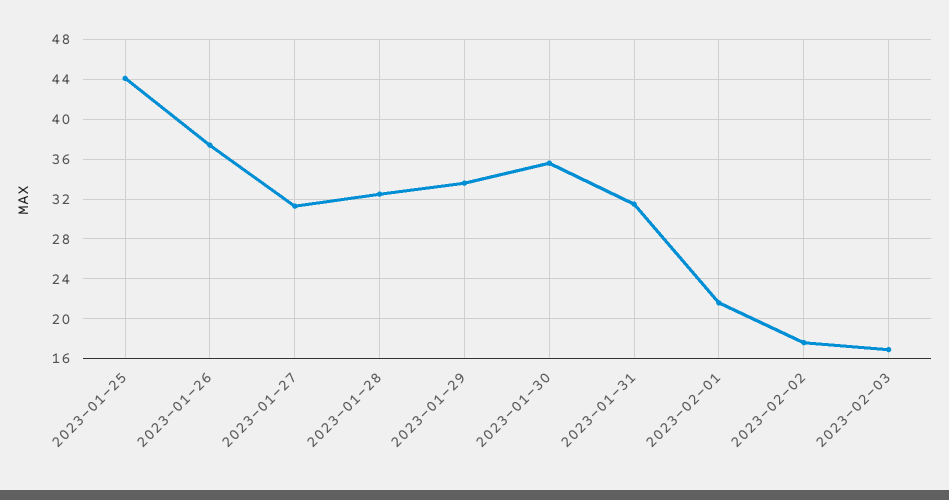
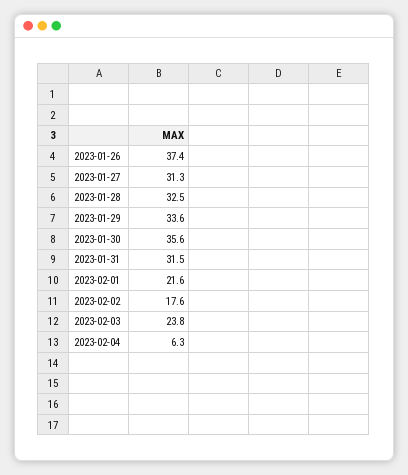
2023-01-25: 44 -> none
2023-02-03: 17 -> 23.8
2023-02-04: none -> 6.3

